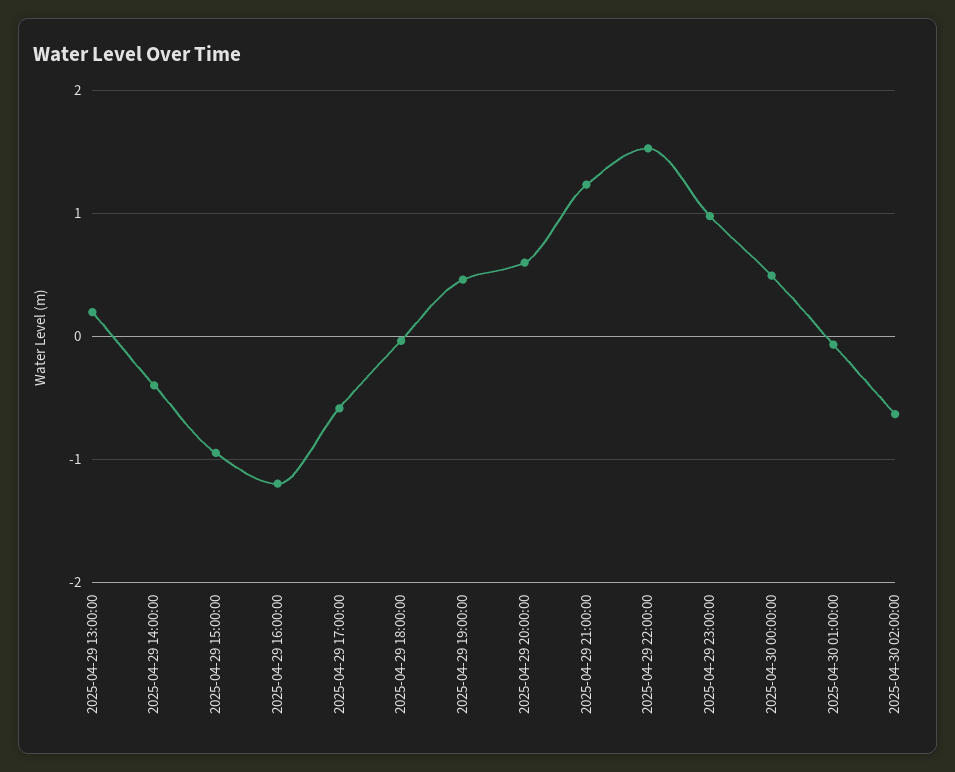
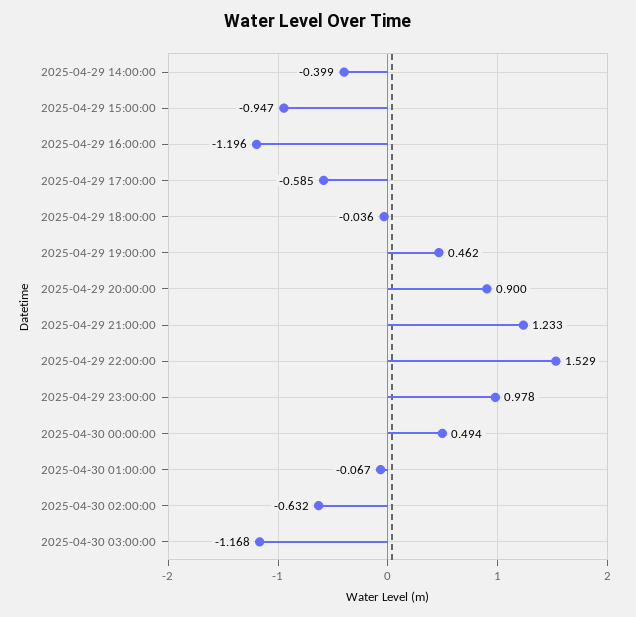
2025-04-29 13:00:00: 0.2 -> none
2025-04-29 20:00:00: 0.6 -> 0.9
2025-04-30 03:00:00: none -> -1.168

